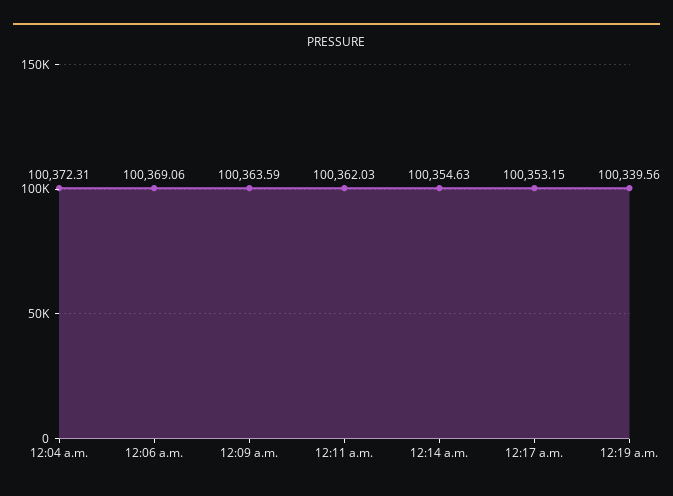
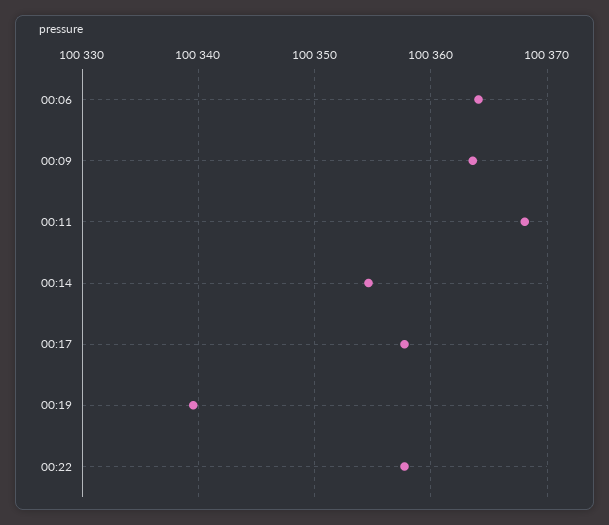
12:04 a.m.: 100372.31 -> none
12:06 a.m.: 100369.06 -> 100364
12:11 a.m.: 100362.03 -> 100368
12:17 a.m.: 100353.15 -> 100358
00:22: none -> 100358

